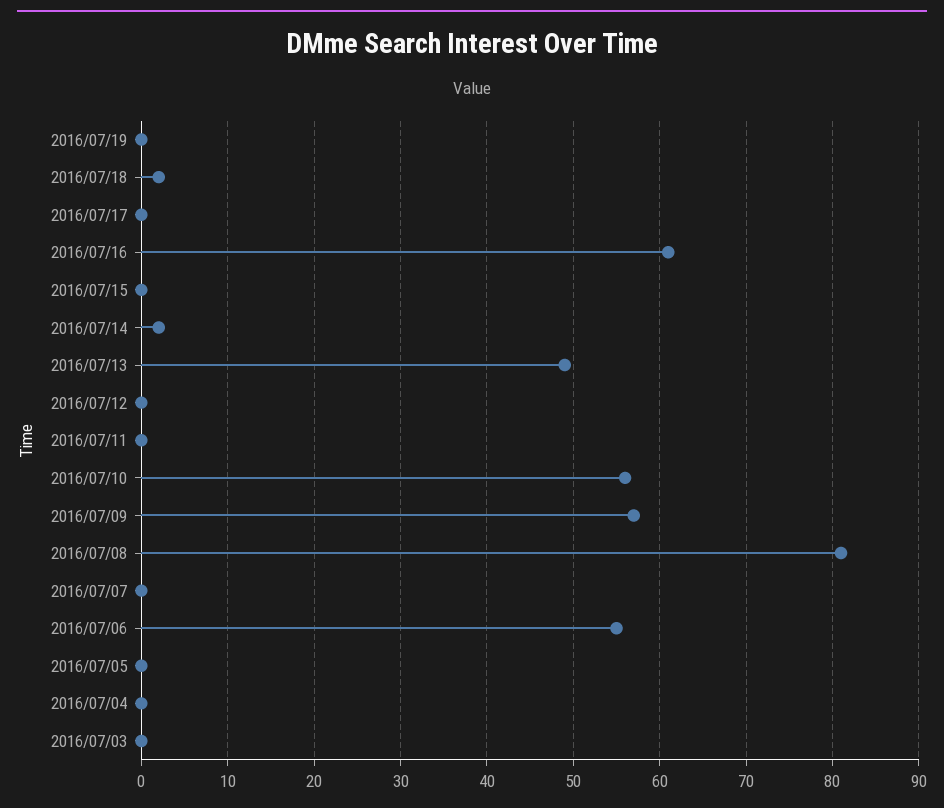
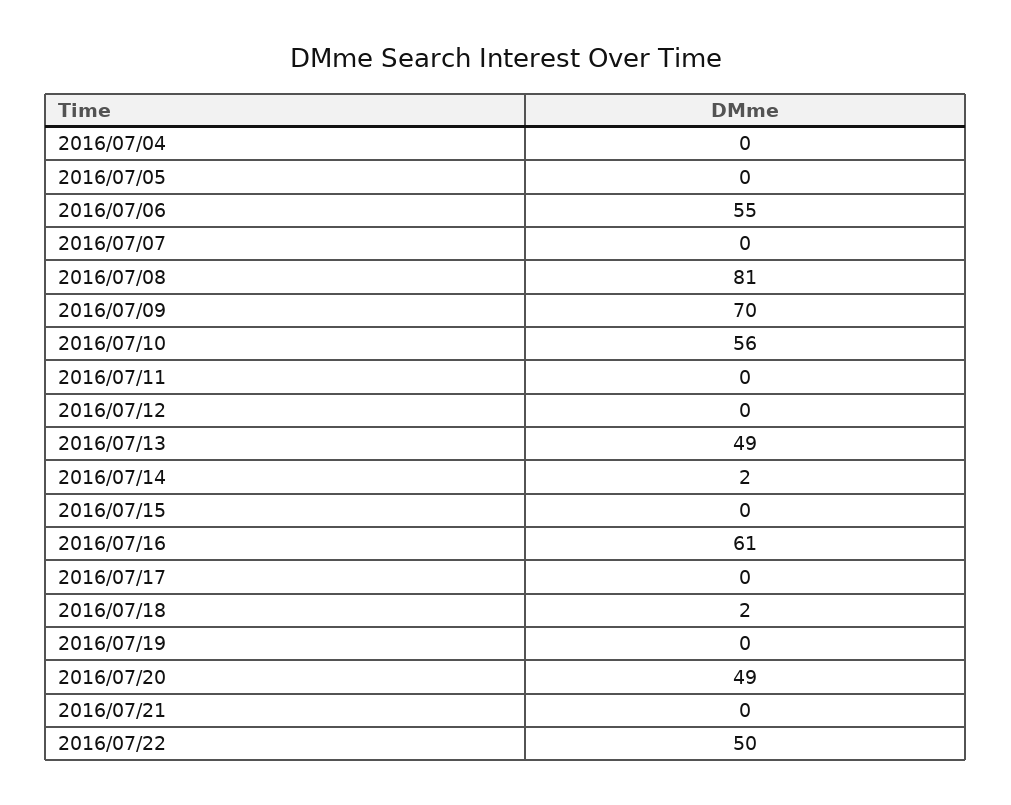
2016/07/09: 57 -> 70
2016/07/03: 0 -> none
2016/07/20: none -> 49
2016/07/21: none -> 0
2016/07/22: none -> 50

